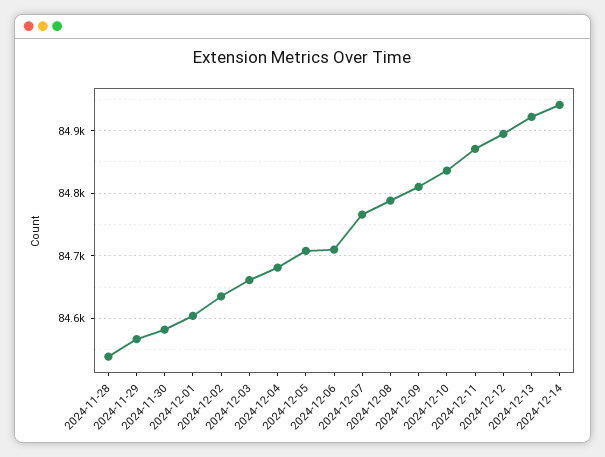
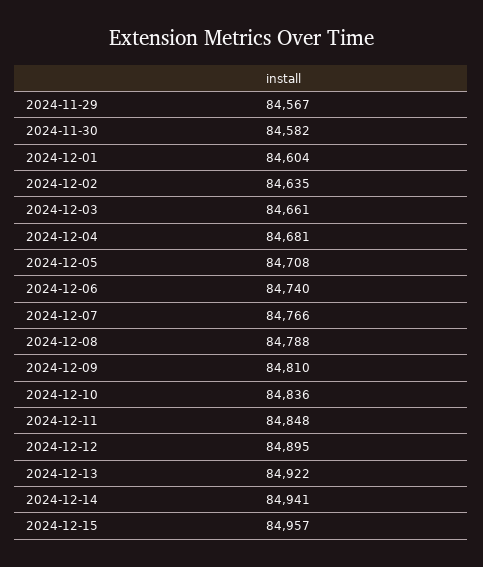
2024-11-28: 84540 -> none
2024-12-06: 84710 -> 84740
2024-12-11: 84870 -> 84848
2024-12-15: none -> 84957

